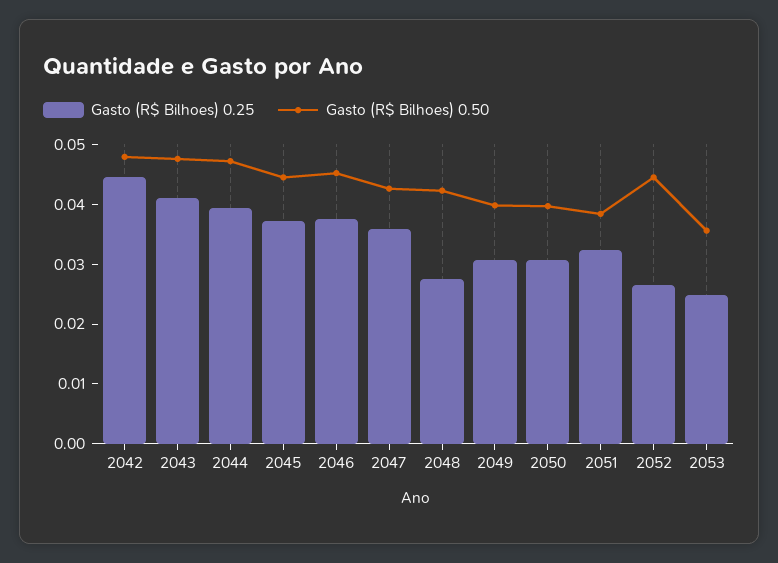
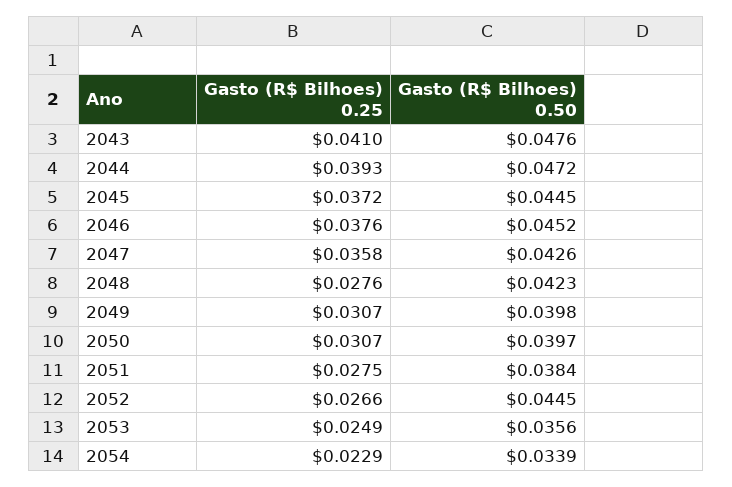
Gasto (R$ Bilhoes) 0.25, 2042: 0.044 -> none
Gasto (R$ Bilhoes) 0.50, 2042: 0.048 -> none
Gasto (R$ Bilhoes) 0.25, 2051: 0.032 -> 0.0275
Gasto (R$ Bilhoes) 0.25, 2054: none -> 0.0229
Gasto (R$ Bilhoes) 0.50, 2054: none -> 0.0339

